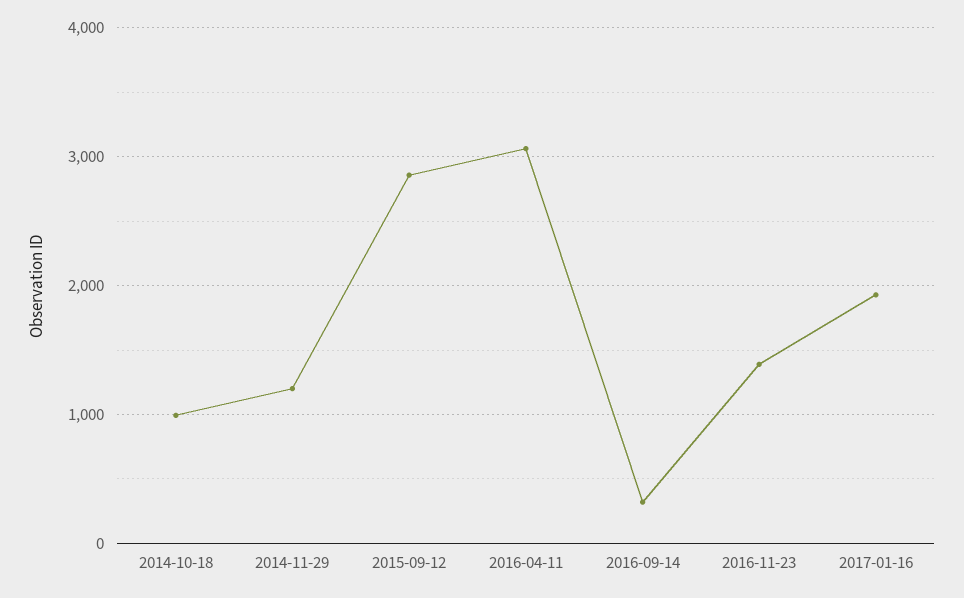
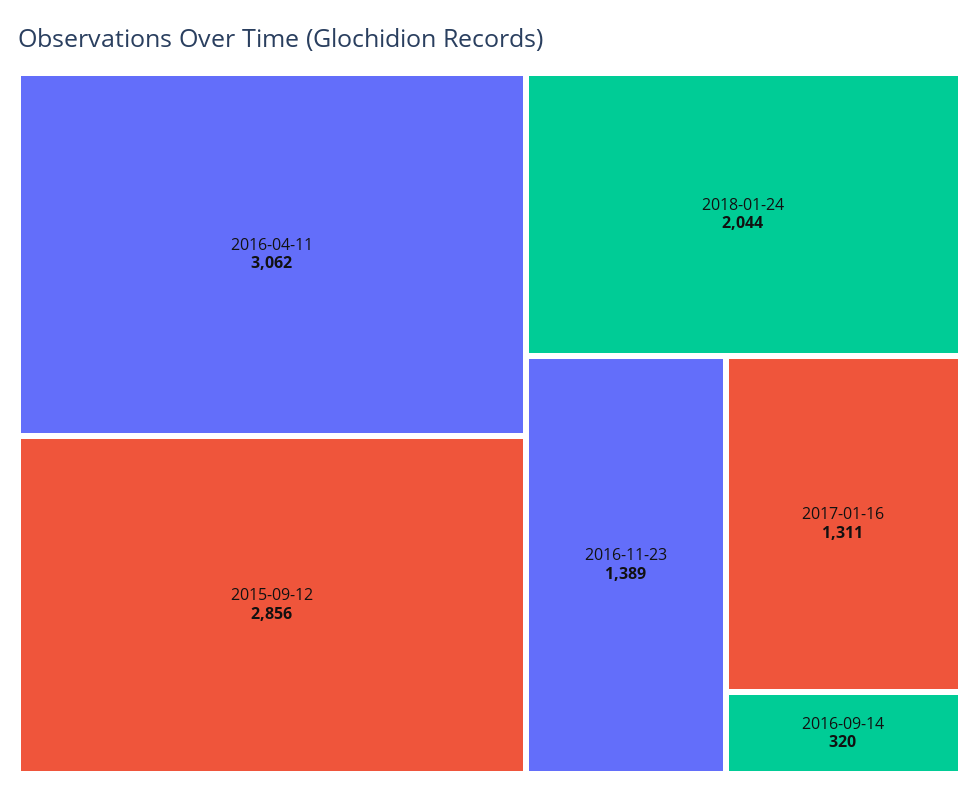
2014-10-18: 1000 -> none
2014-11-29: 1200 -> none
2017-01-16: 1900 -> 1311
2018-01-24: none -> 2044

